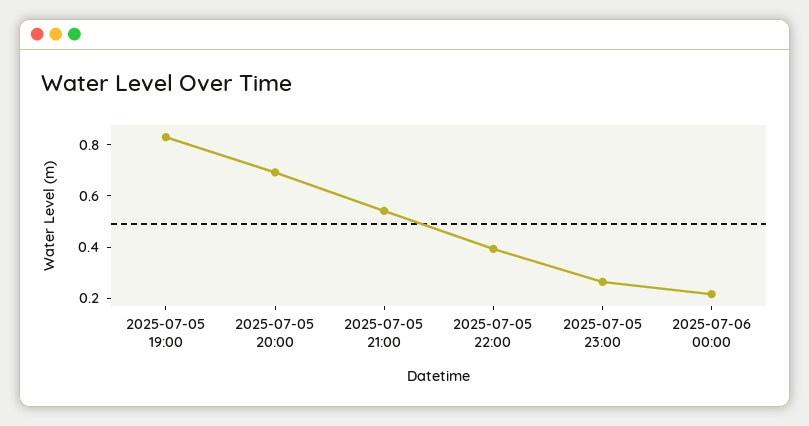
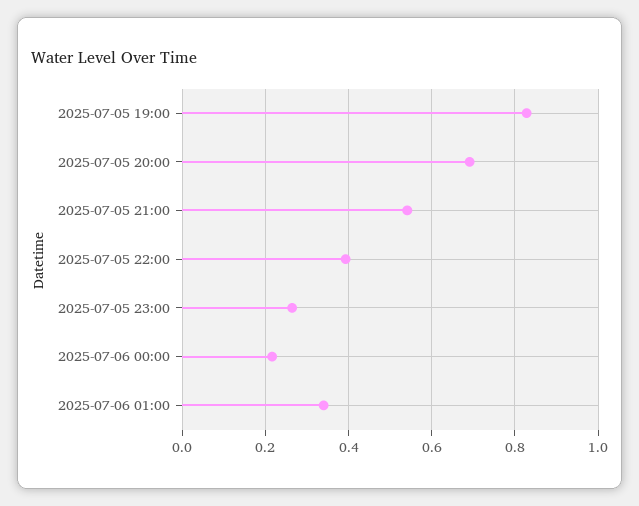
2025-07-06 01:00: none -> 0.34

